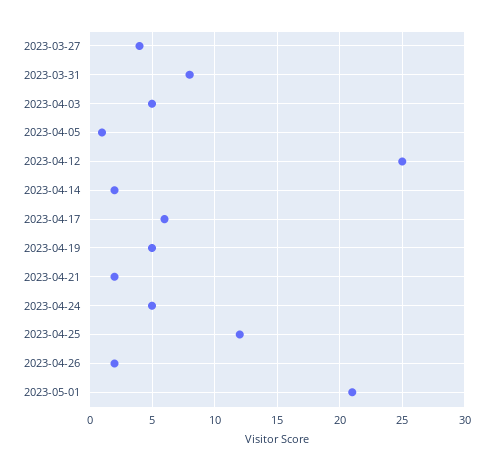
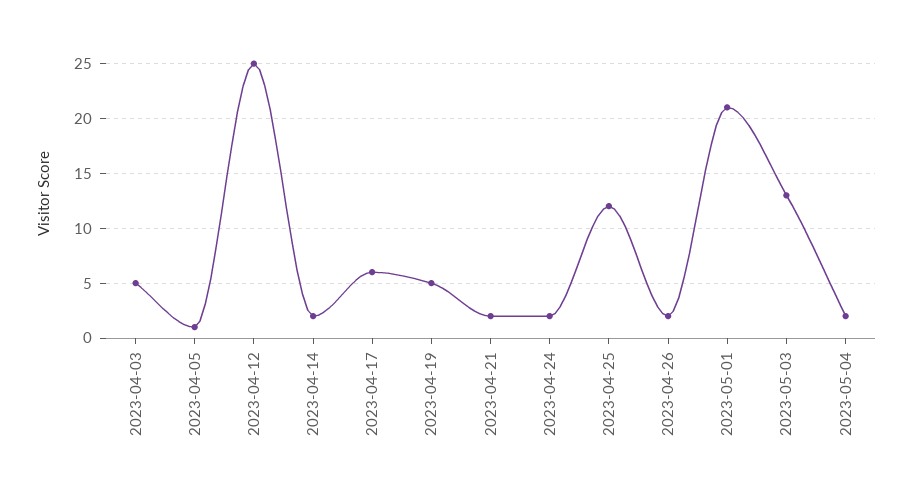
2023-03-27: 4 -> none
2023-03-31: 8 -> none
2023-04-24: 5 -> 2
2023-05-03: none -> 13
2023-05-04: none -> 2

